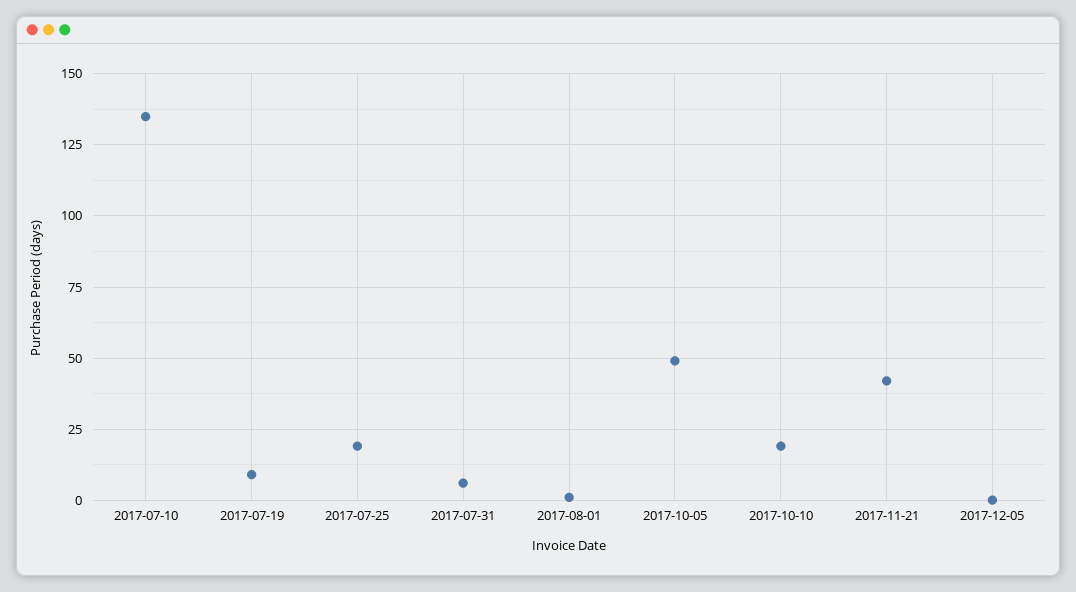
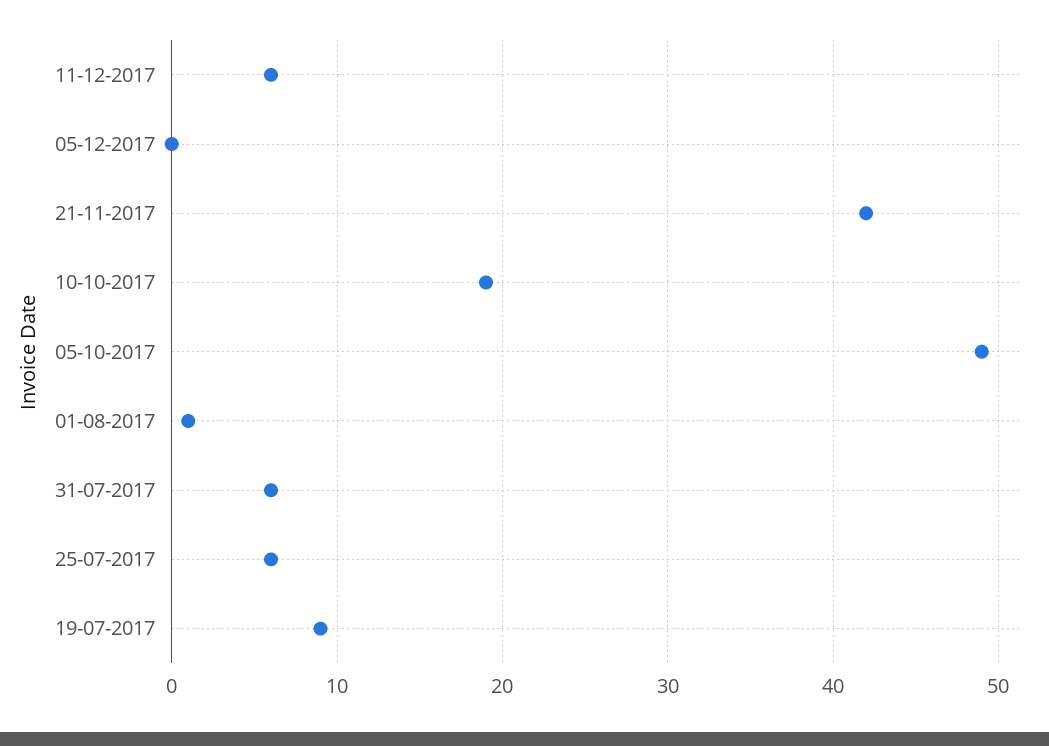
2017-07-10: 135 -> none
2017-07-25: 20 -> 6
11-12-2017: none -> 6

